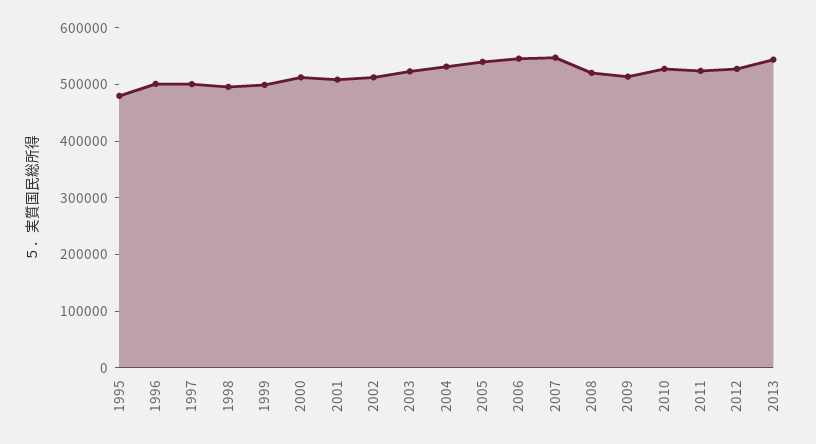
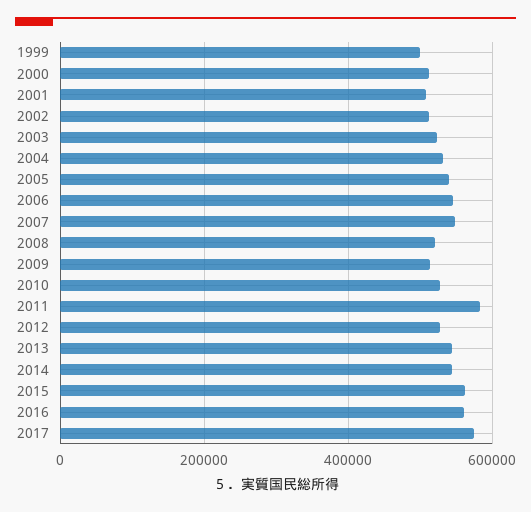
1995: 480000 -> none
1996: 500000 -> none
1997: 500000 -> none
1998: 500000 -> none
2011: 520000 -> 580000
2014: none -> 540000
2015: none -> 560000
2016: none -> 560000
2017: none -> 580000

